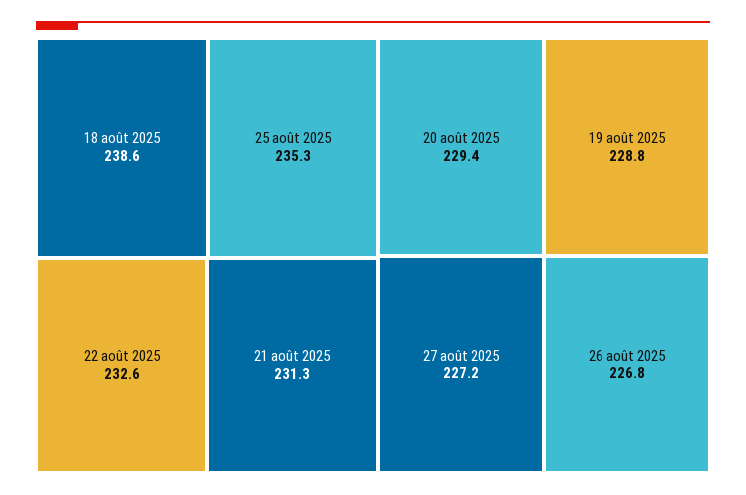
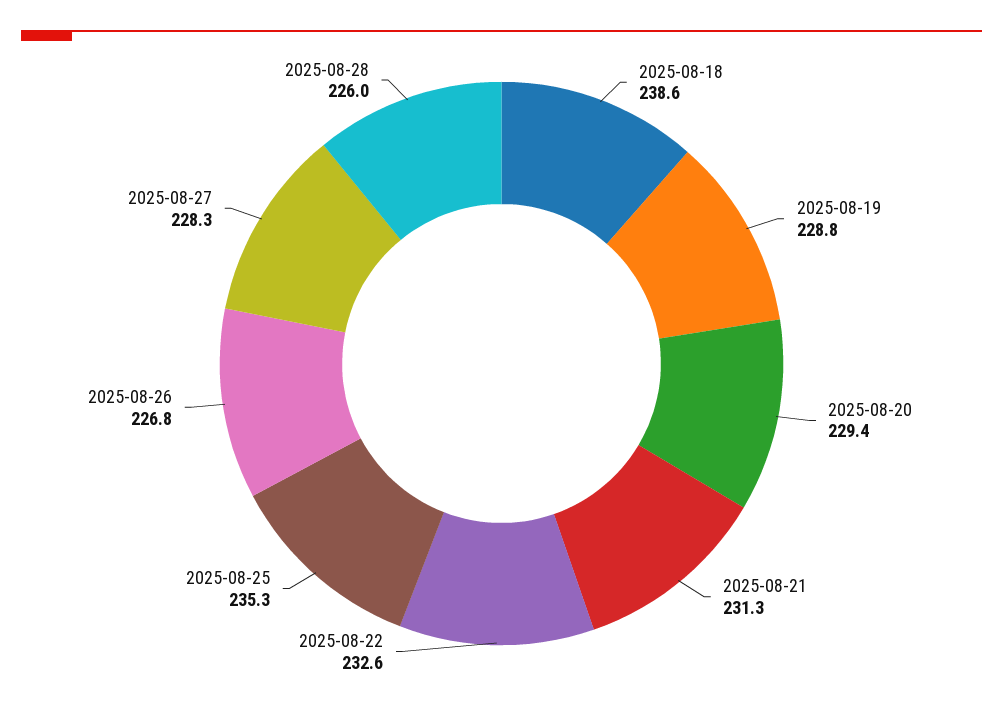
27 août 2025: 227.2 -> 228.3
2025-08-28: none -> 226

